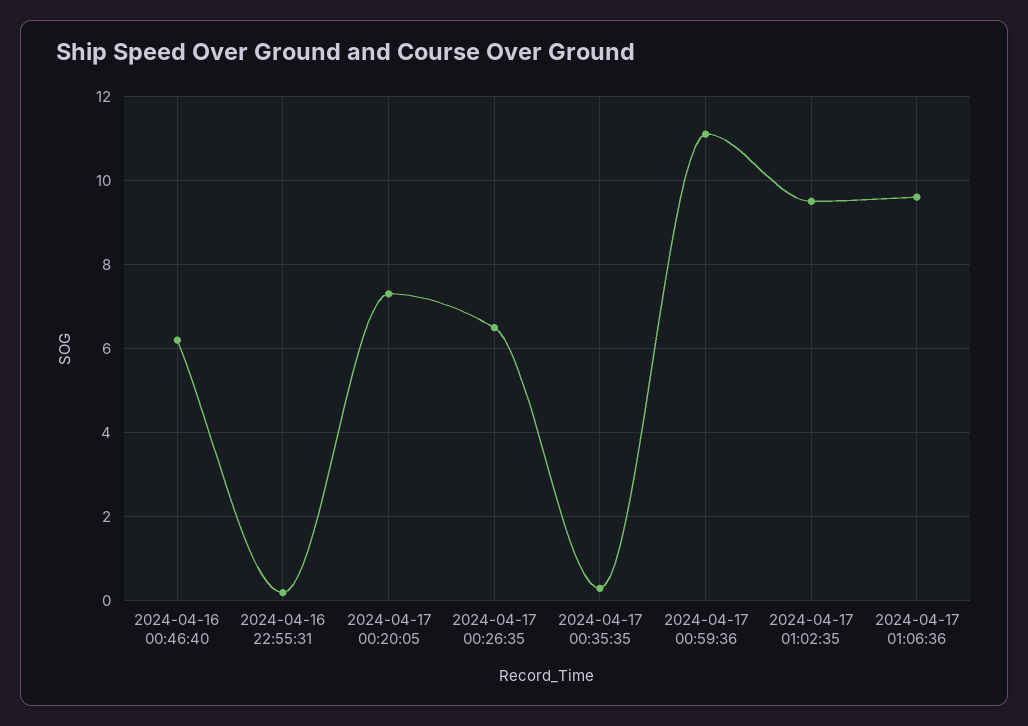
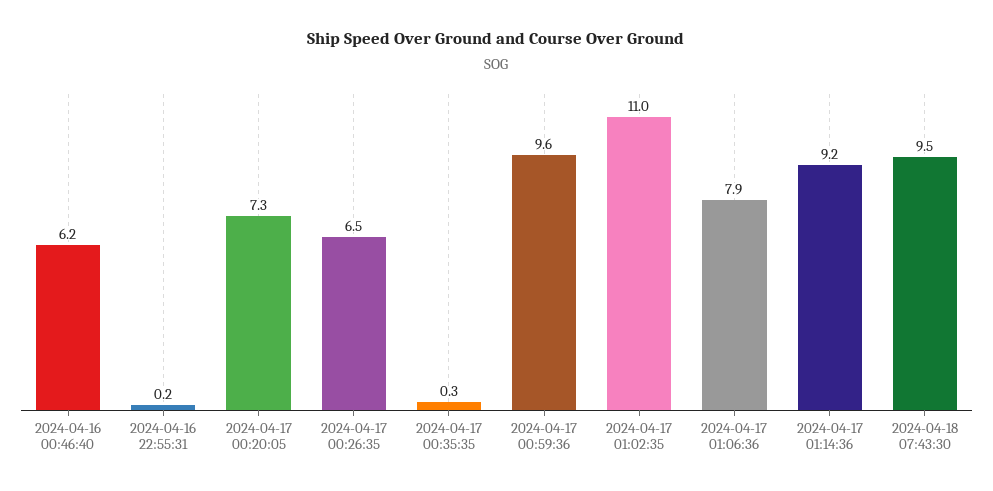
2024-04-17 00:59:36: 11 -> 9.6
2024-04-17 01:02:35: 9.5 -> 11
2024-04-17 01:06:36: 9.5 -> 7.9
2024-04-17 01:14:36: none -> 9.2
2024-04-18 07:43:30: none -> 9.5

